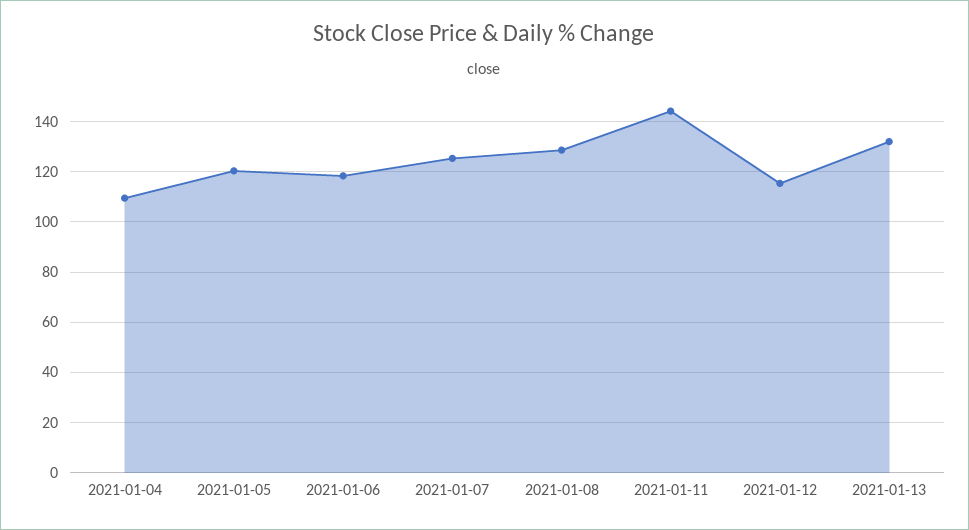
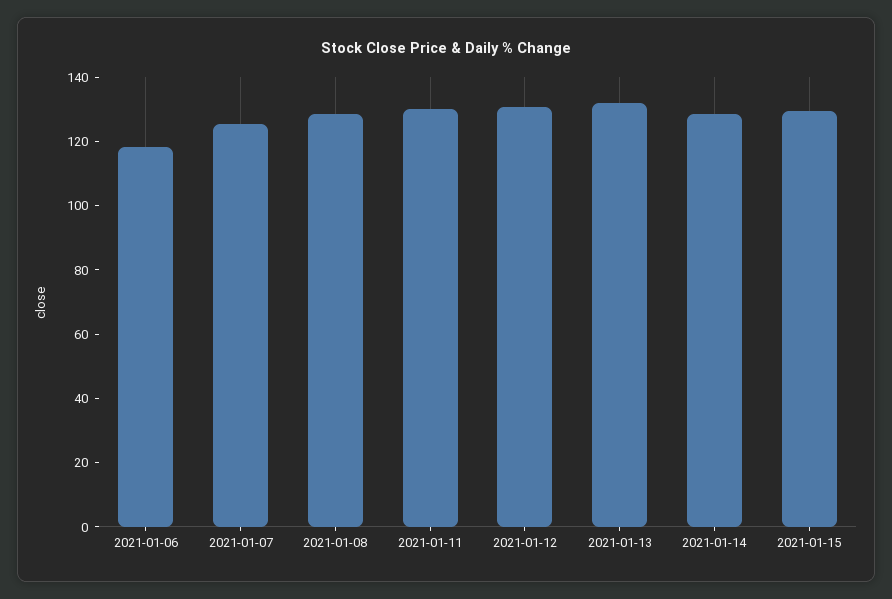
2021-01-04: 110 -> none
2021-01-05: 120 -> none
2021-01-11: 145 -> 130
2021-01-12: 115 -> 130
2021-01-14: none -> 130
2021-01-15: none -> 130

